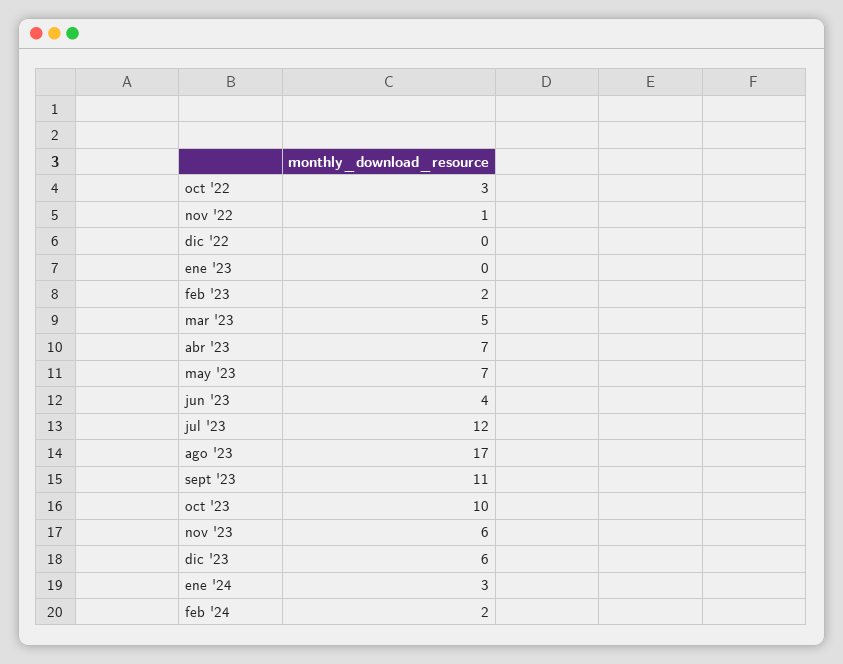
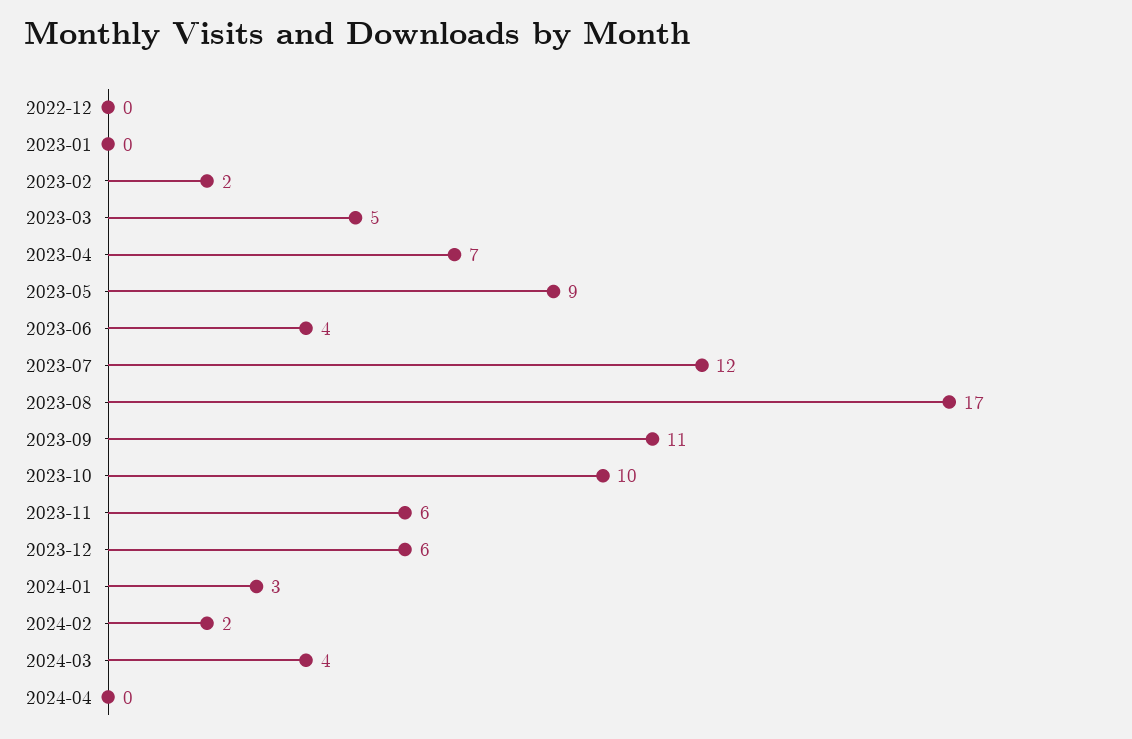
oct '22: 3 -> none
nov '22: 1 -> none
may '23: 7 -> 9
2024-03: none -> 4
2024-04: none -> 0

